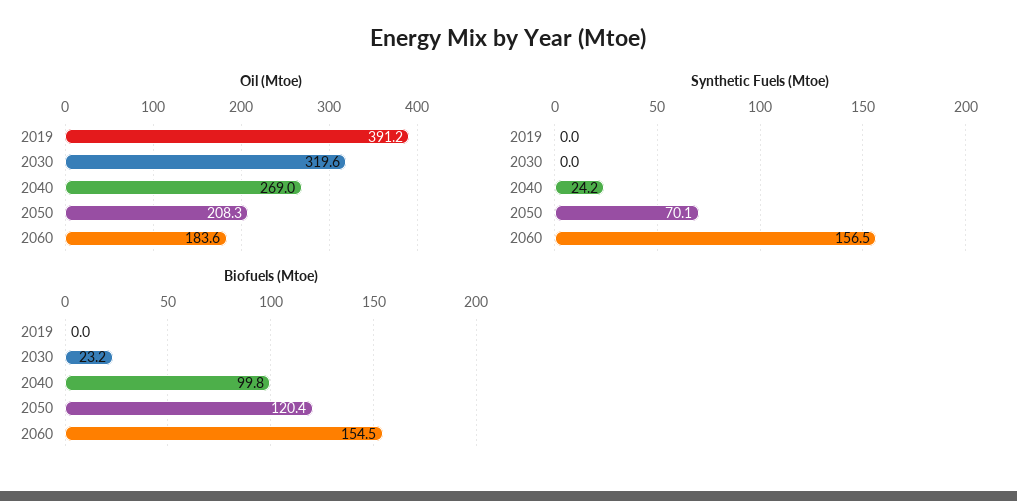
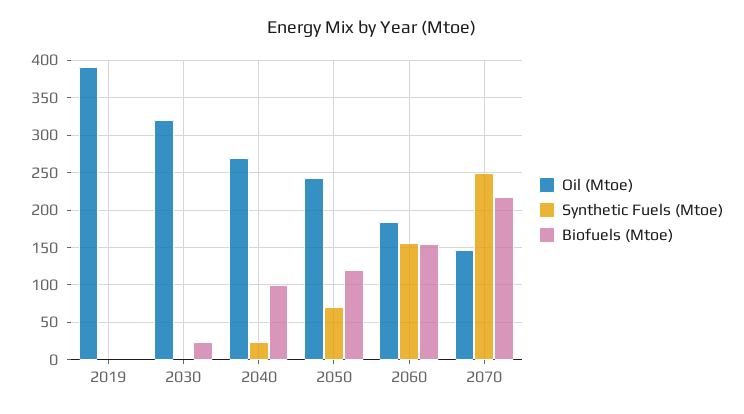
Oil (Mtoe), 2050: 208.3 -> 240
Oil (Mtoe), 2070: none -> 150
Synthetic Fuels (Mtoe), 2070: none -> 250
Biofuels (Mtoe), 2070: none -> 220

